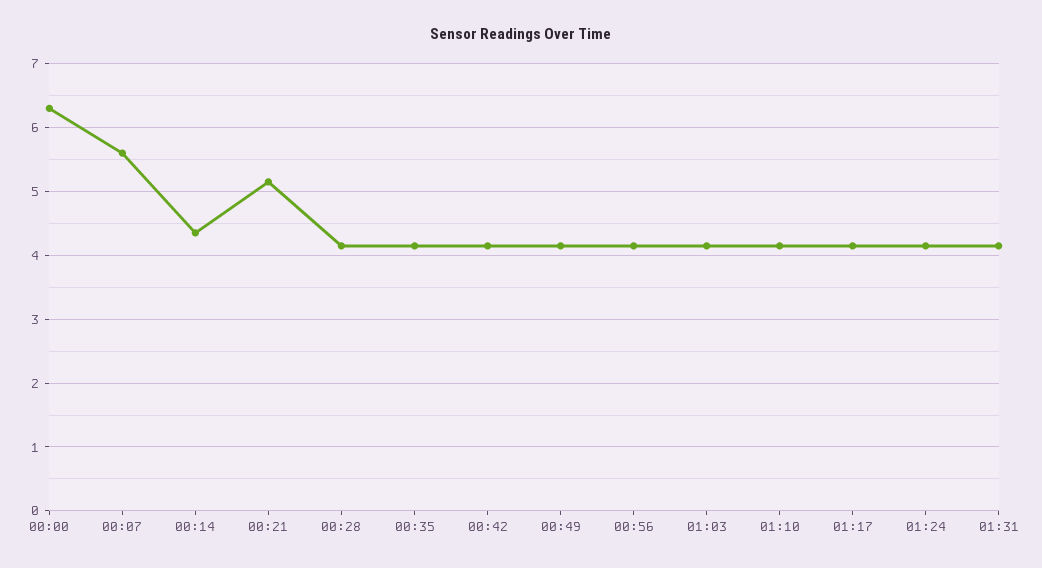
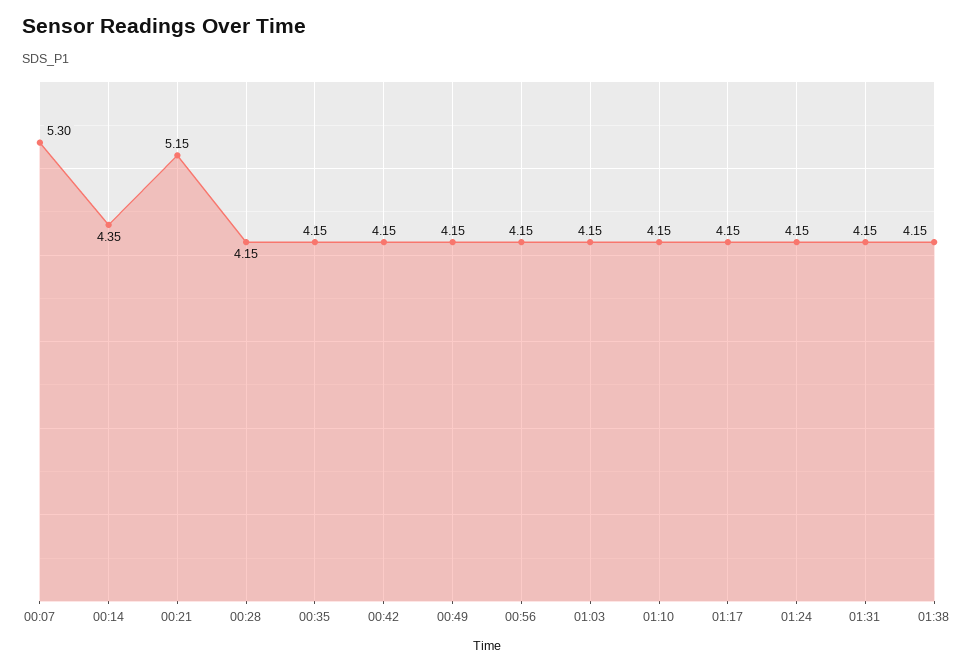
00:00: 6.3 -> none
00:07: 5.6 -> 5.3
01:38: none -> 4.15

